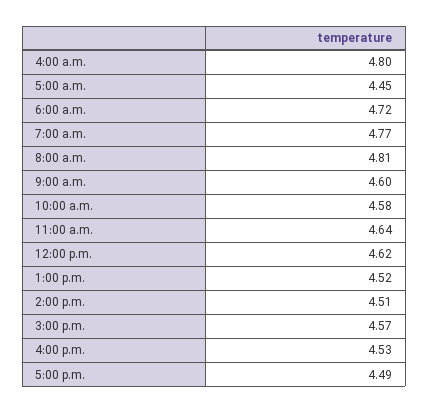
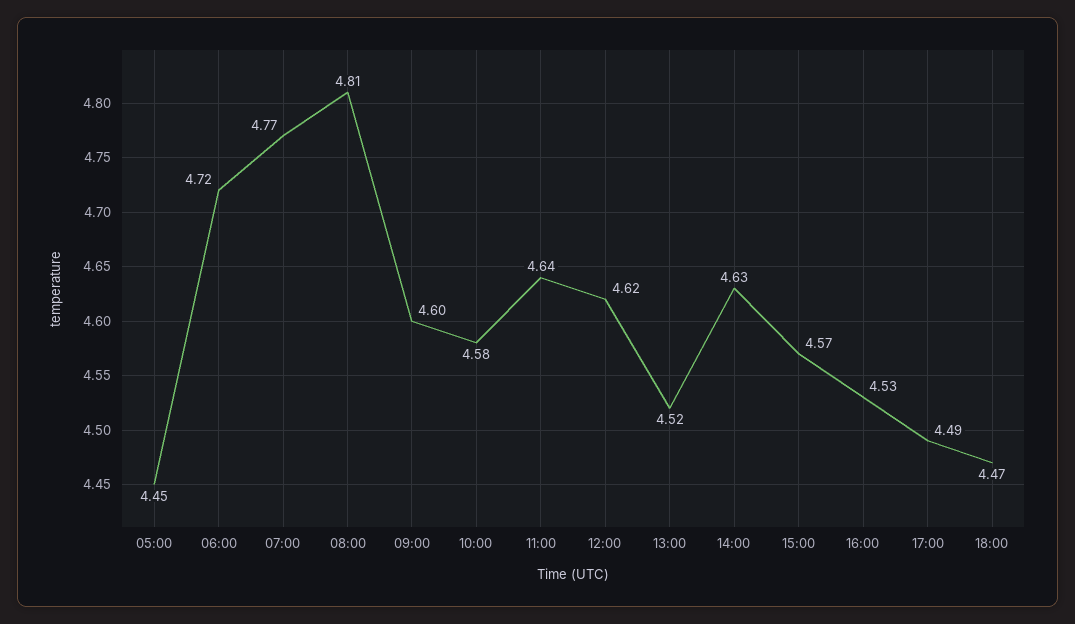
4:00 a.m.: 4.8 -> none
2:00 p.m.: 4.51 -> 4.63
18:00: none -> 4.47

